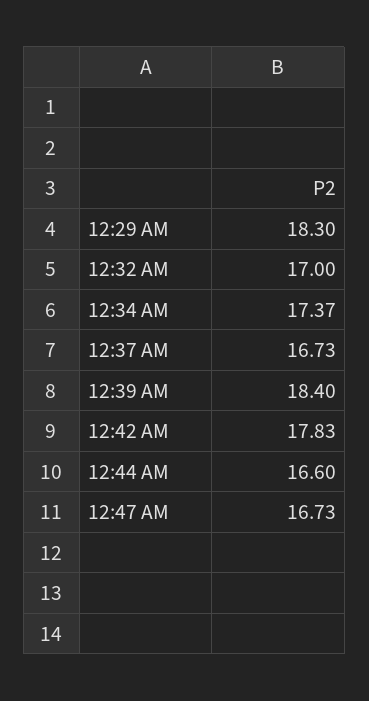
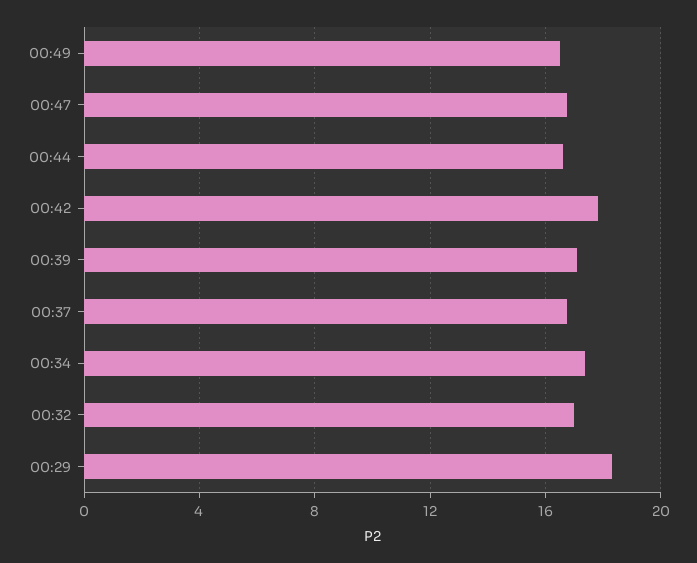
12:39 AM: 18.4 -> 17
00:49: none -> 16.5

